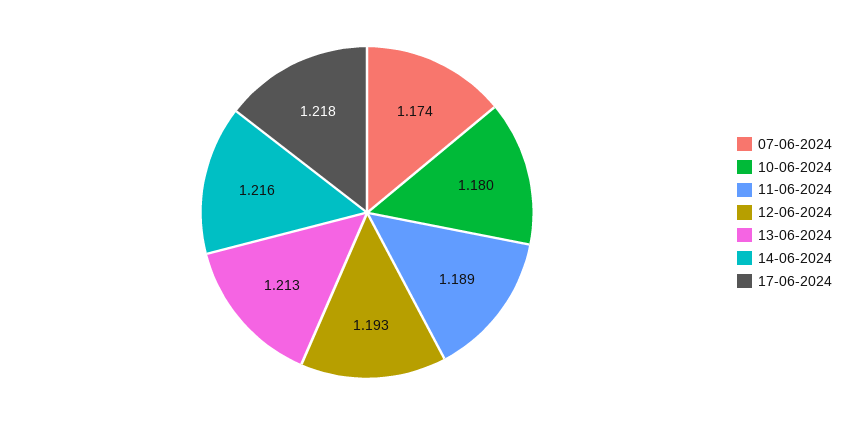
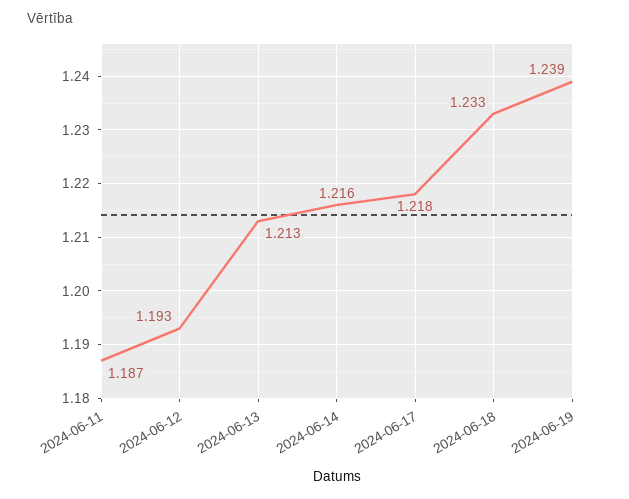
07-06-2024: 1.174 -> none
10-06-2024: 1.18 -> none
11-06-2024: 1.189 -> 1.187
2024-06-18: none -> 1.233
2024-06-19: none -> 1.239

